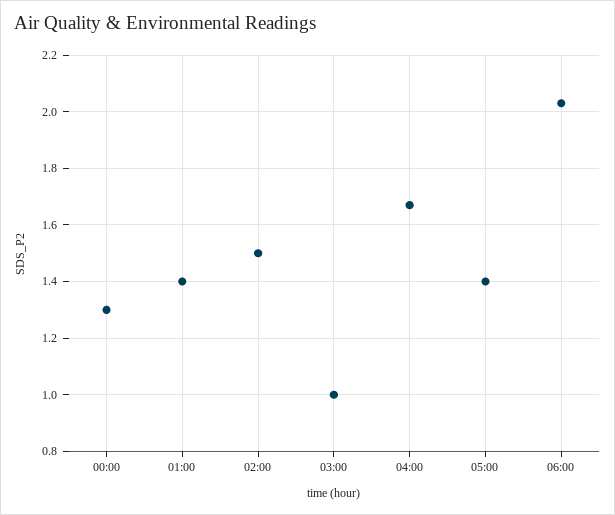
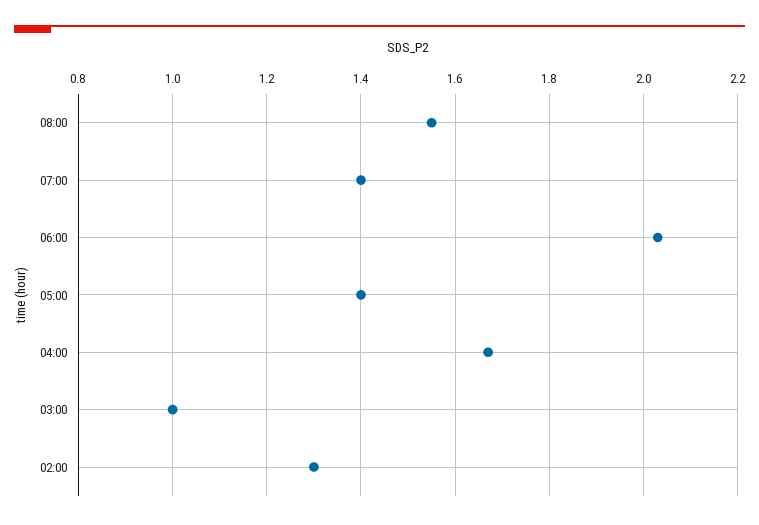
00:00: 1.3 -> none
01:00: 1.4 -> none
02:00: 1.5 -> 1.3
08:00: none -> 1.55
07:00: none -> 1.4

